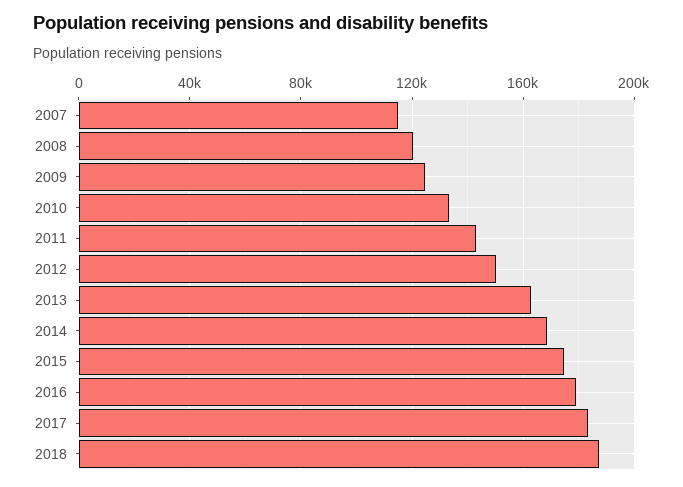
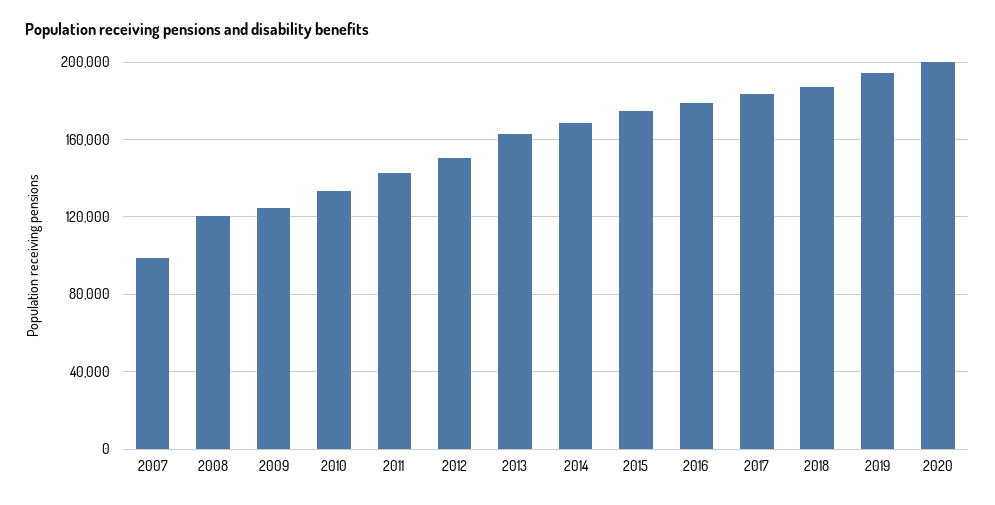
2007: 115000 -> 100000
2019: none -> 195000
2020: none -> 200000

